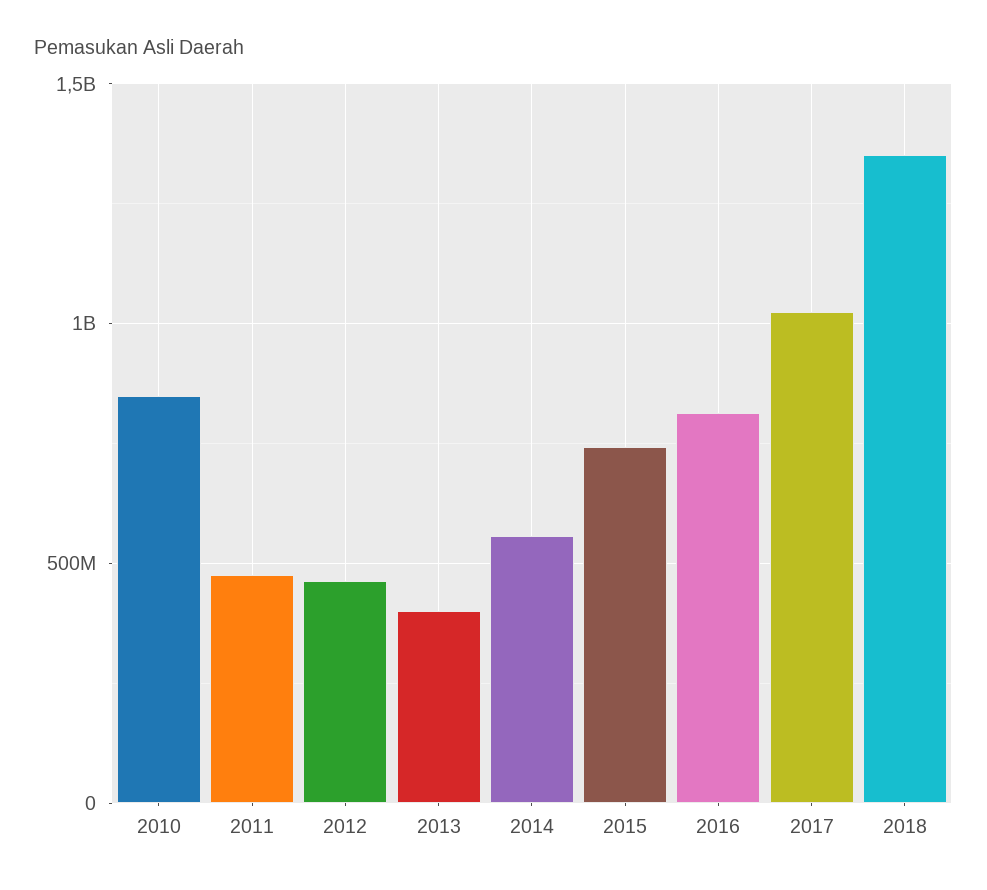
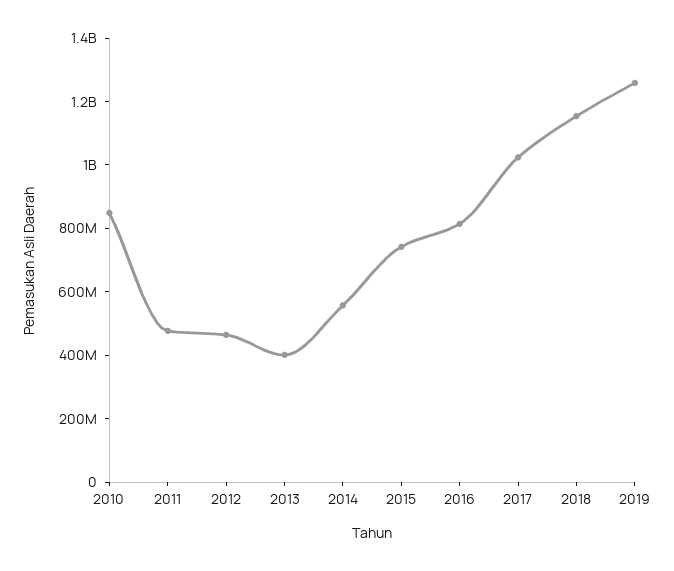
2018: 1350000000 -> 1150000000
2019: none -> 1250000000

